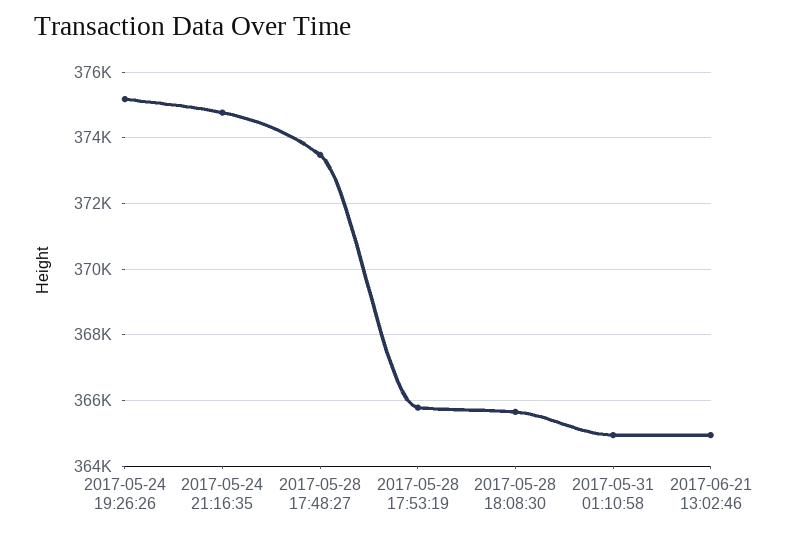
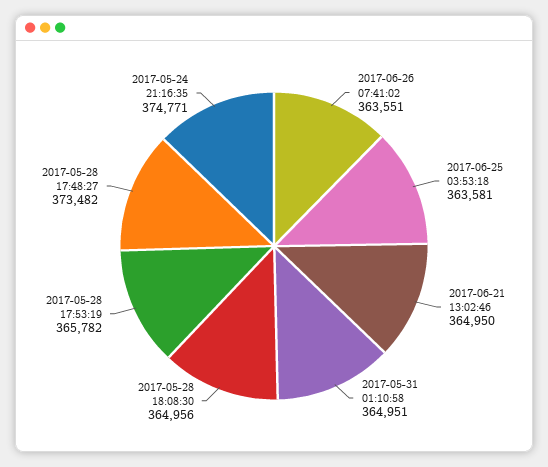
2017-05-24 19:26:26: 375200 -> none
2017-05-28 18:08:30: 365600 -> 364956
2017-06-26 07:41:02: none -> 363551
2017-06-25 03:53:18: none -> 363581

